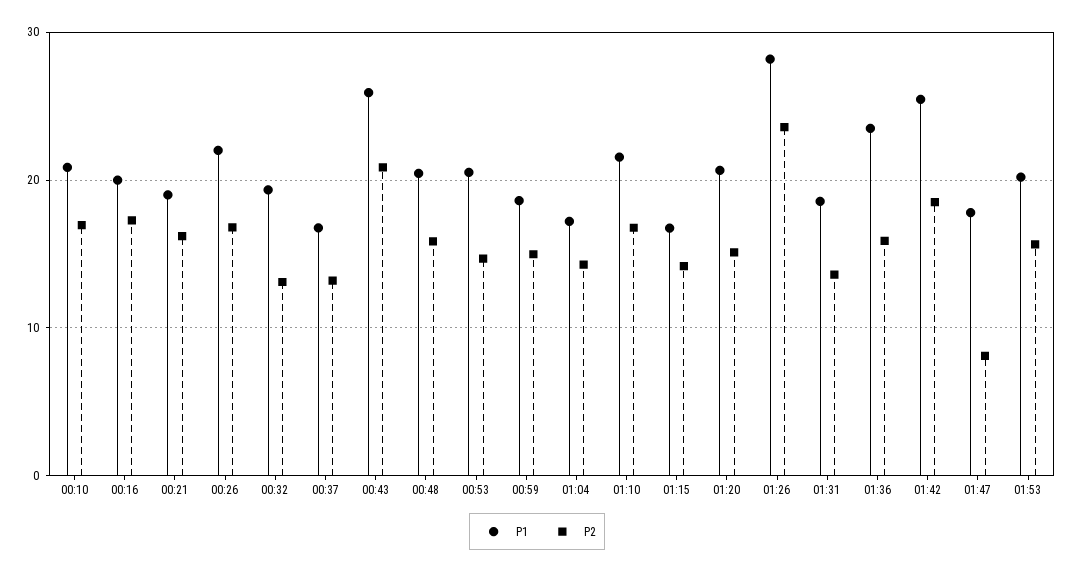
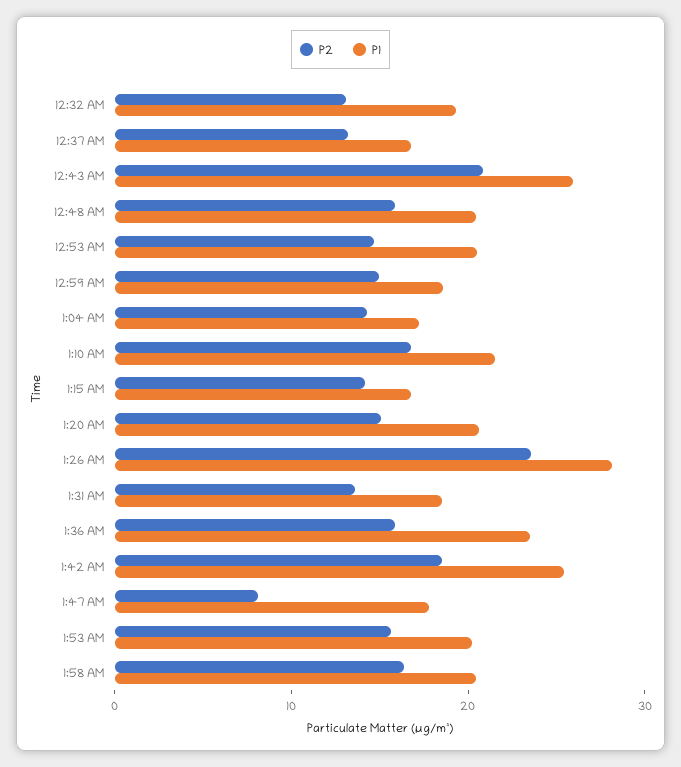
P1, 00:10: 21 -> none
P2, 00:10: 17 -> none
P1, 00:16: 20 -> none
P2, 00:16: 17 -> none
P1, 00:21: 19 -> none
P2, 00:21: 16 -> none
P1, 00:26: 22 -> none
P2, 00:26: 17 -> none
P2, 1:58 AM: none -> 16
P1, 1:58 AM: none -> 20

